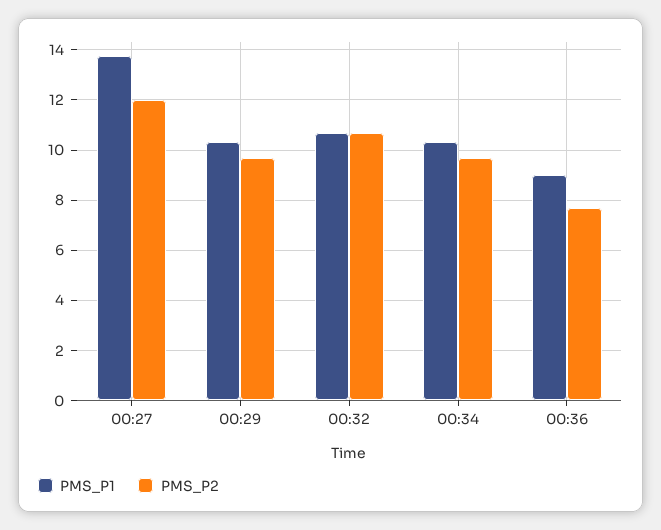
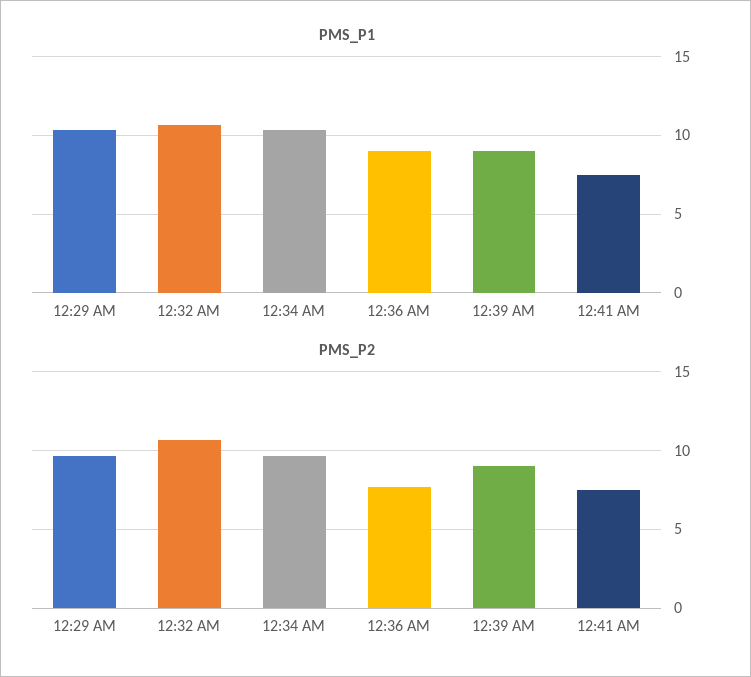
PMS_P1, 00:27: 13.75 -> none
PMS_P2, 00:27: 12 -> none
PMS_P1, 12:39 AM: none -> 9
PMS_P1, 12:41 AM: none -> 7.5
PMS_P2, 12:39 AM: none -> 9
PMS_P2, 12:41 AM: none -> 7.5

